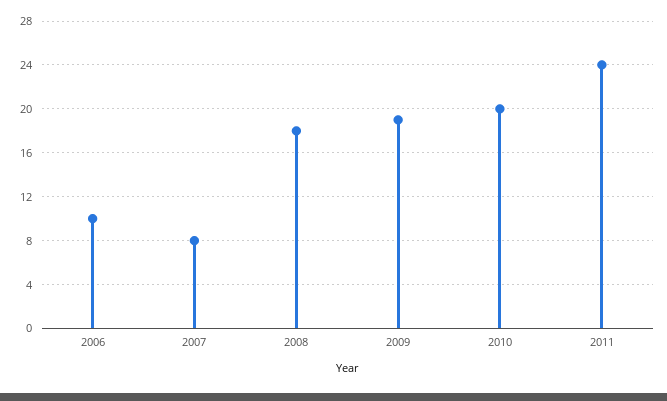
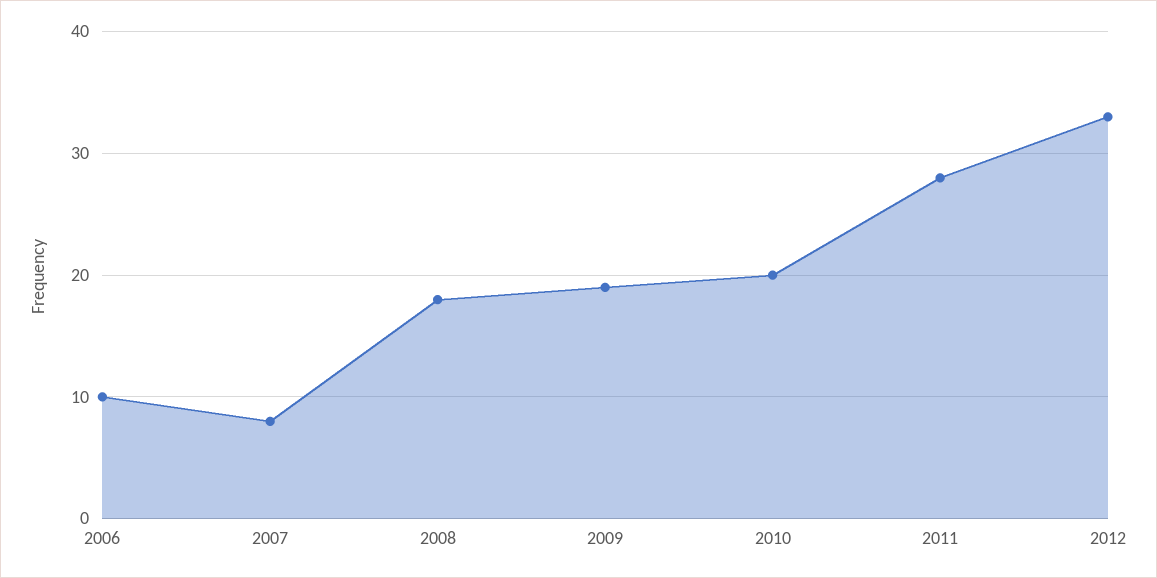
2011: 24 -> 28
2012: none -> 33

